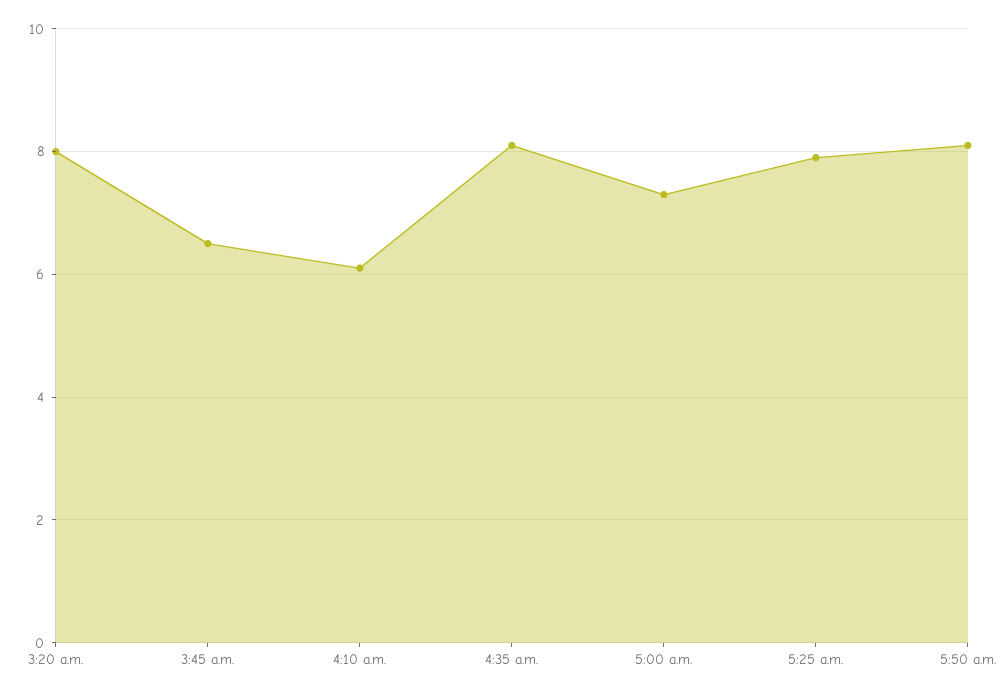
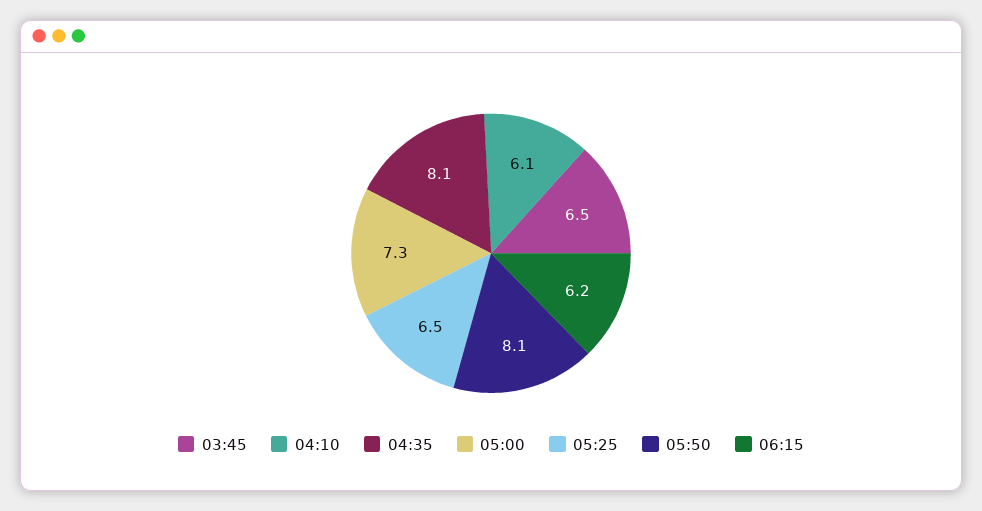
3:20 a.m.: 8 -> none
5:25 a.m.: 8 -> 6.5
06:15: none -> 6.2

